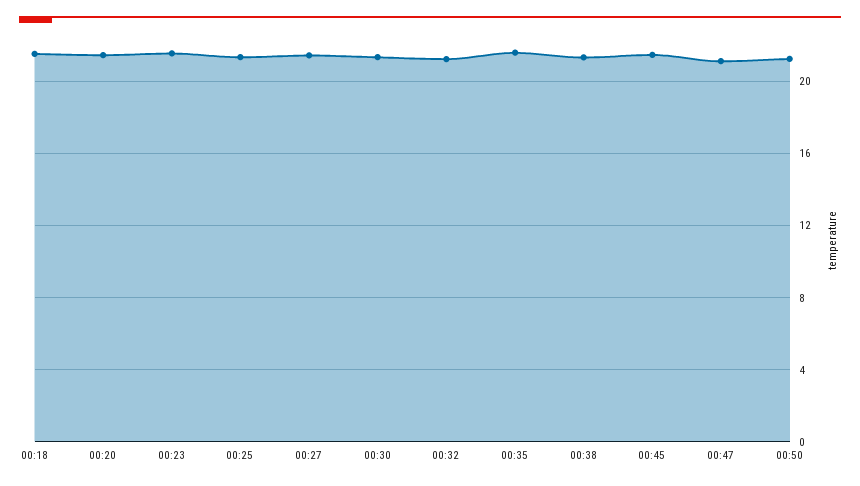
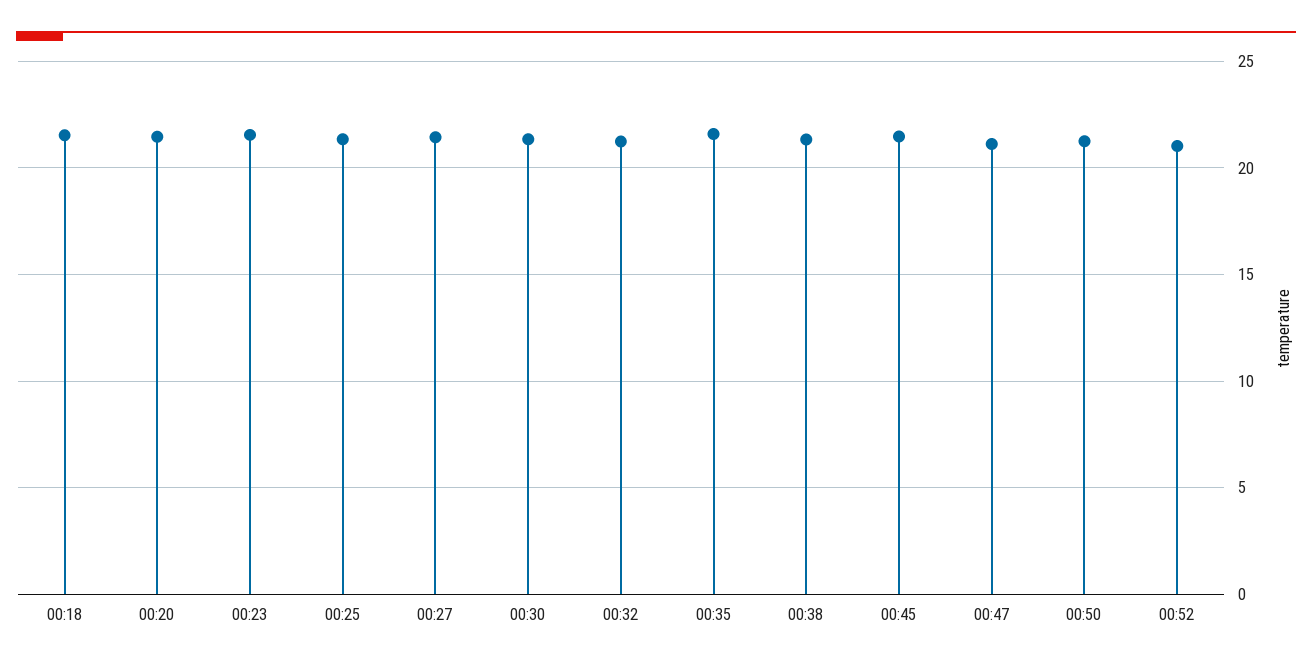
00:52: none -> 21

